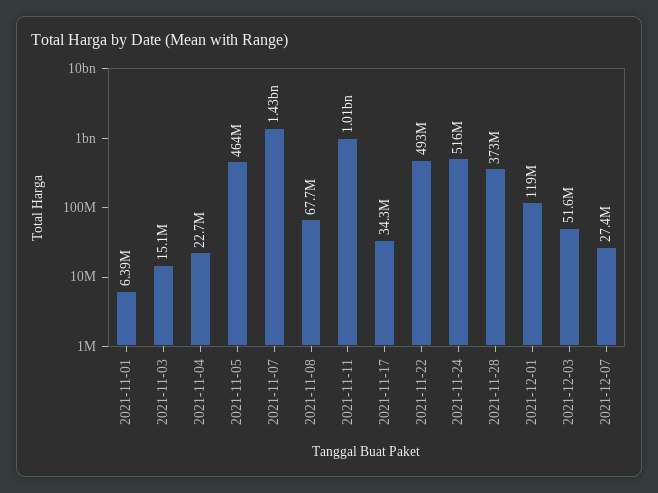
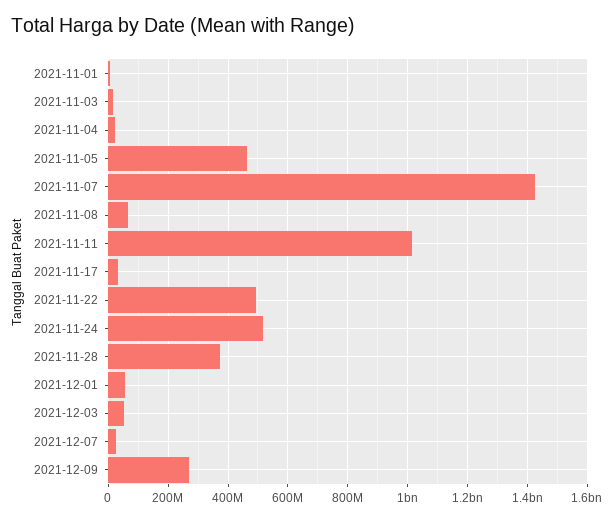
2021-12-01: 119000000 -> 50000000
2021-12-09: none -> 275000000

